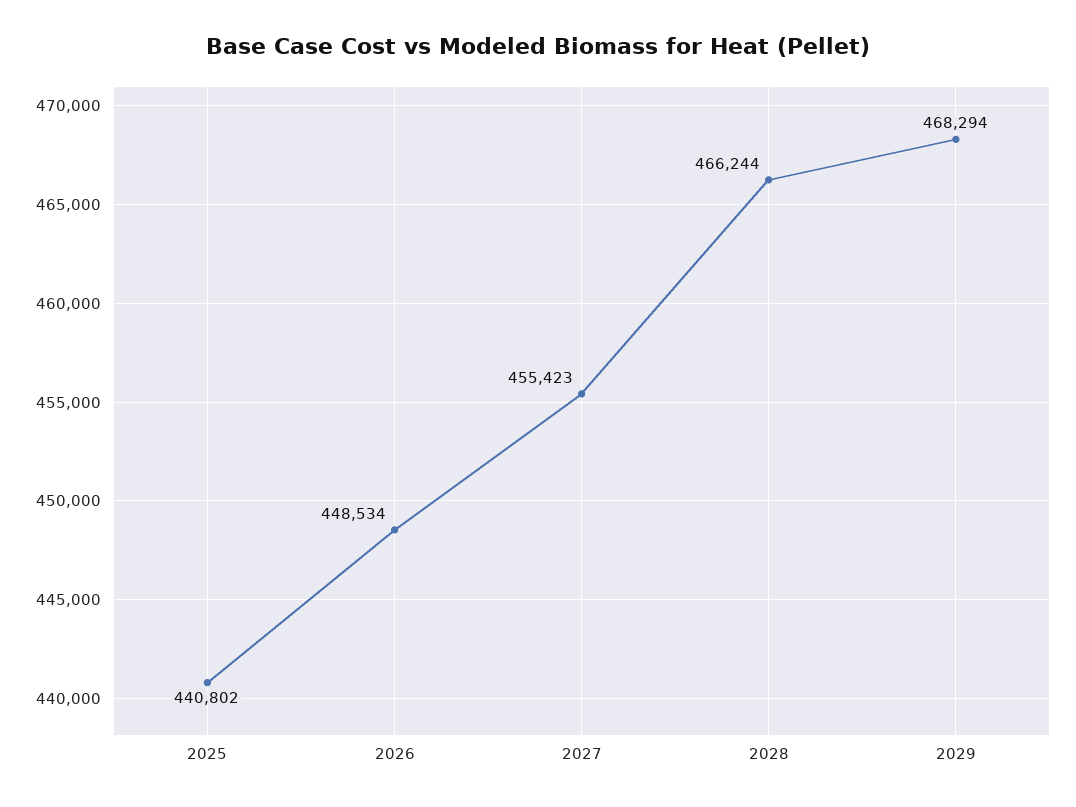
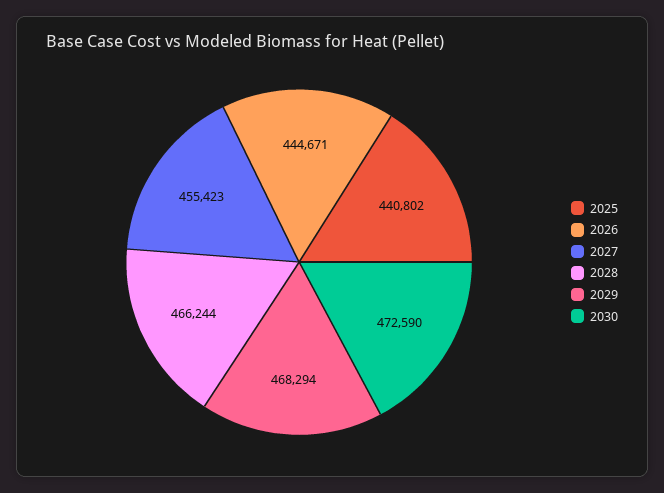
2026: 448534 -> 444671
2030: none -> 472590

